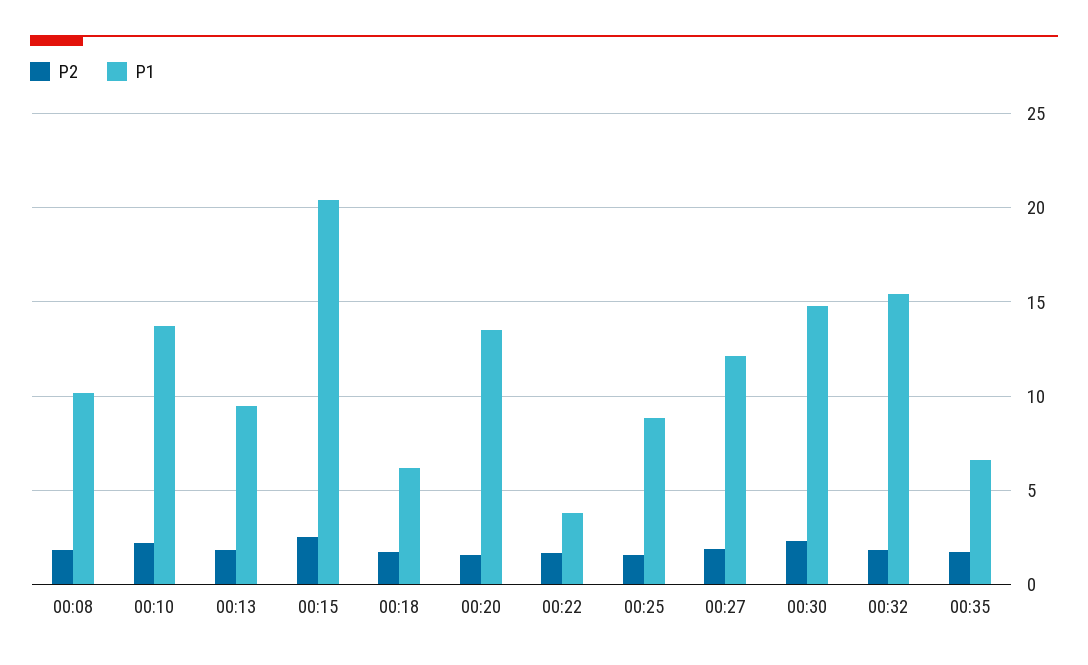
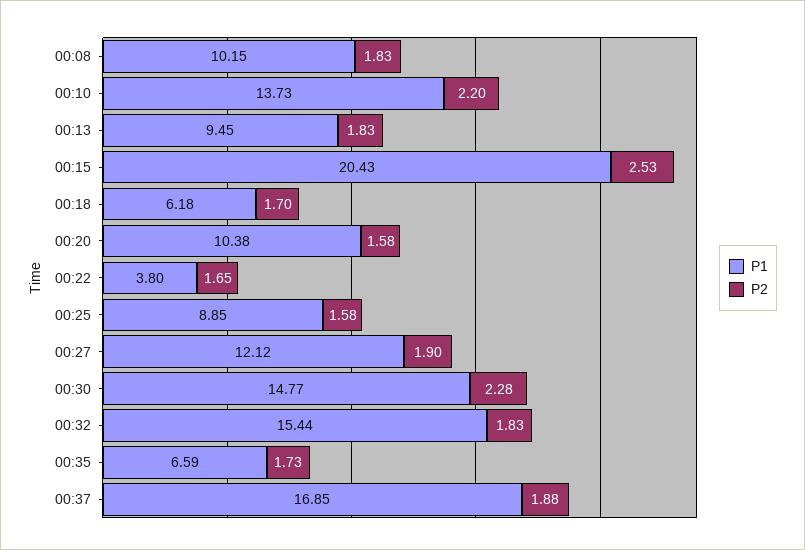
P1, 00:20: 13.5 -> 10.38
P1, 00:37: none -> 16.85
P2, 00:37: none -> 1.88

